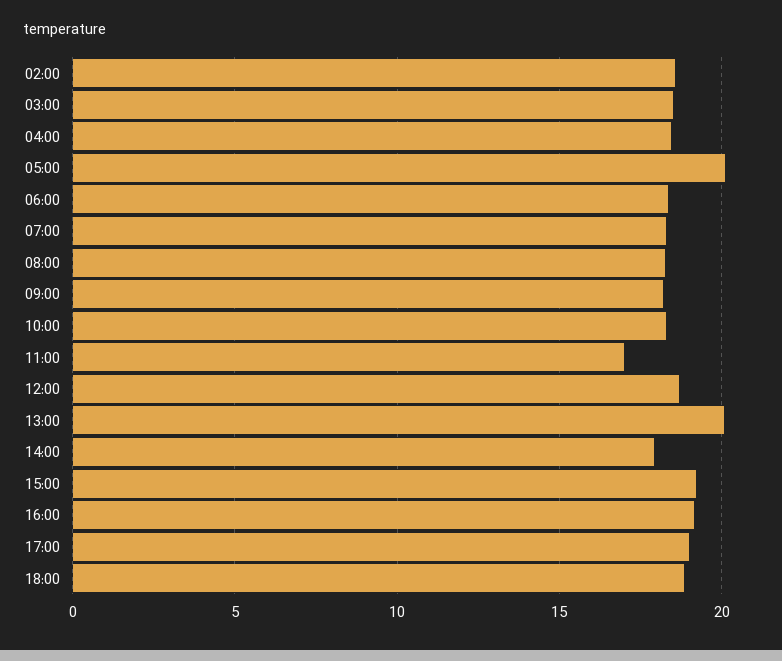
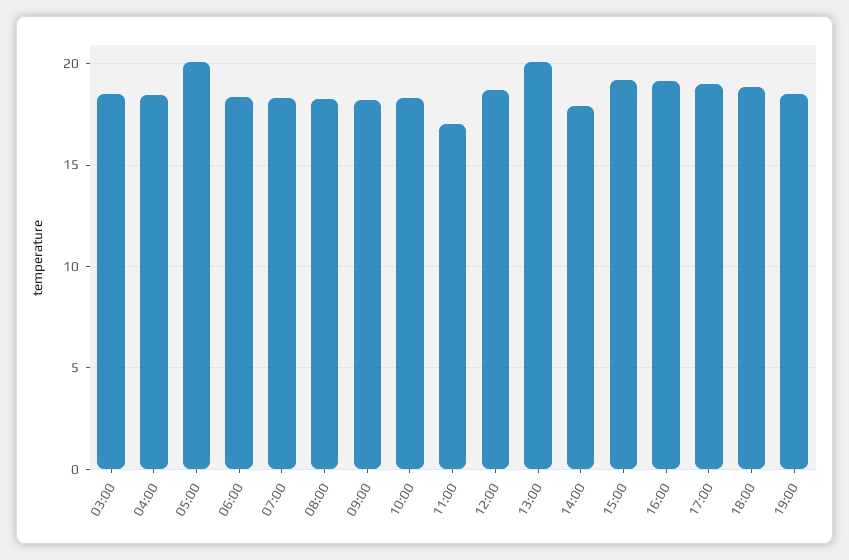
02:00: 18.5 -> none
19:00: none -> 18.5

